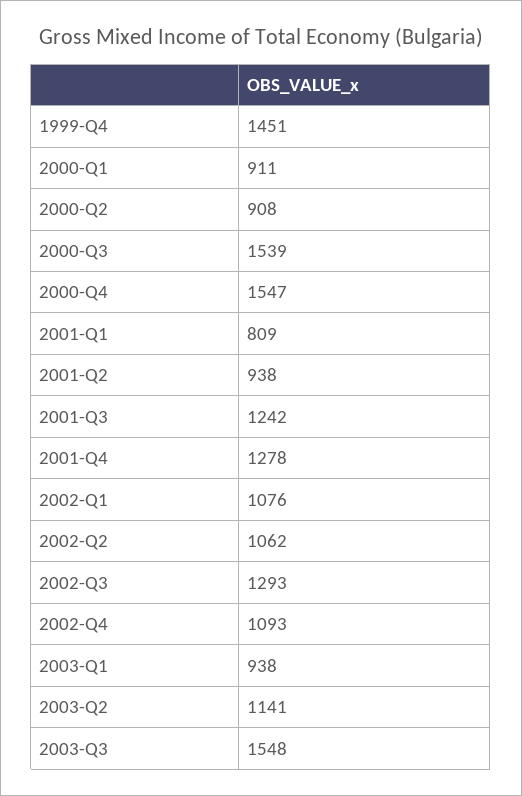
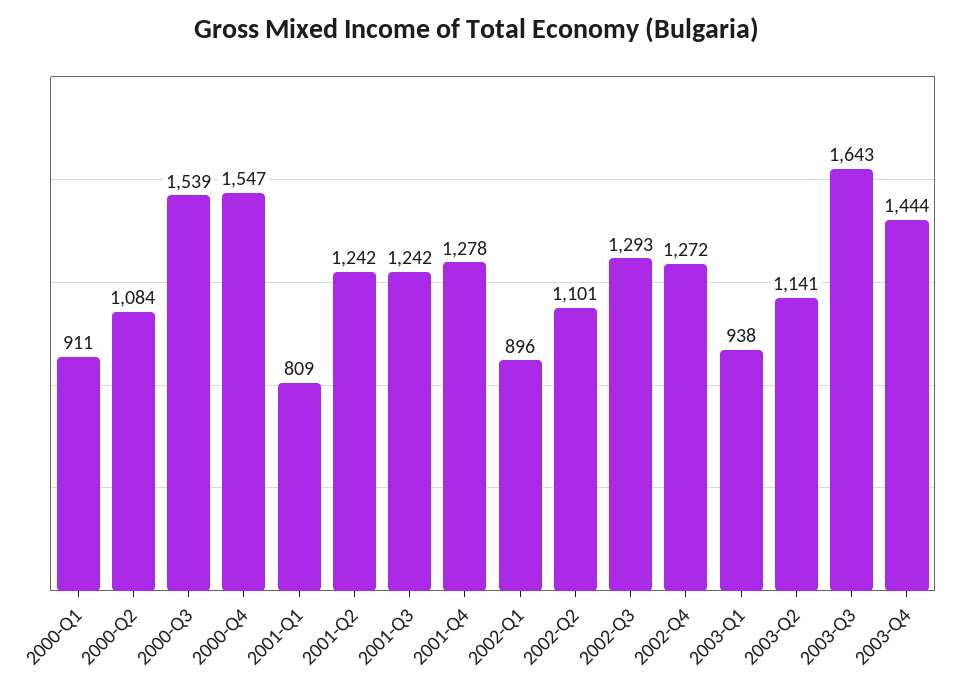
1999-Q4: 1451 -> none
2000-Q2: 908 -> 1084
2001-Q2: 938 -> 1242
2002-Q1: 1076 -> 896
2002-Q2: 1062 -> 1101
2002-Q4: 1093 -> 1272
2003-Q3: 1548 -> 1643
2003-Q4: none -> 1444

